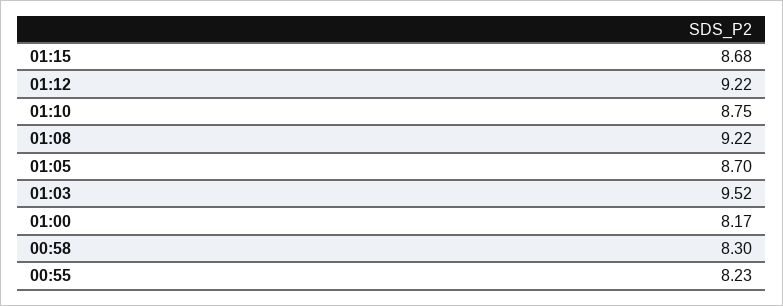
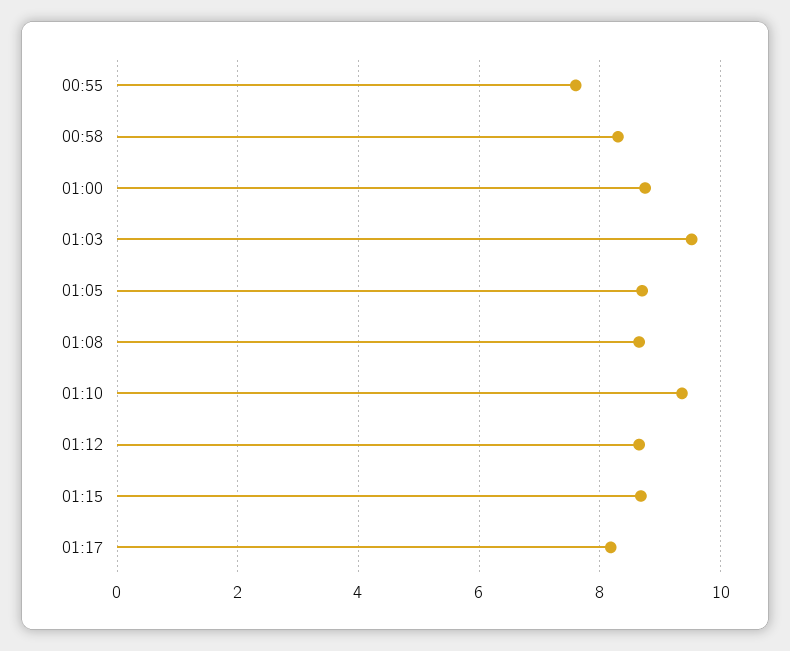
01:12: 9.22 -> 8.6
01:10: 8.75 -> 9.4
01:08: 9.22 -> 8.6
01:00: 8.17 -> 8.8
00:55: 8.23 -> 7.6
01:17: none -> 8.2

